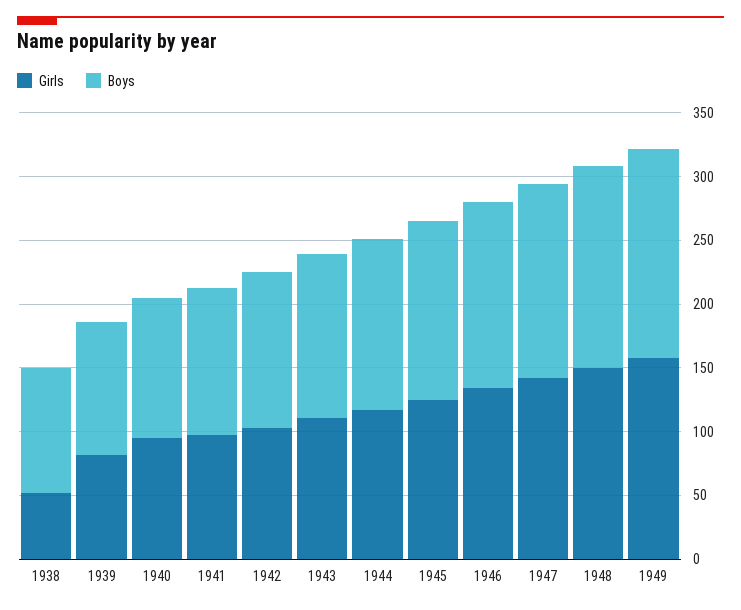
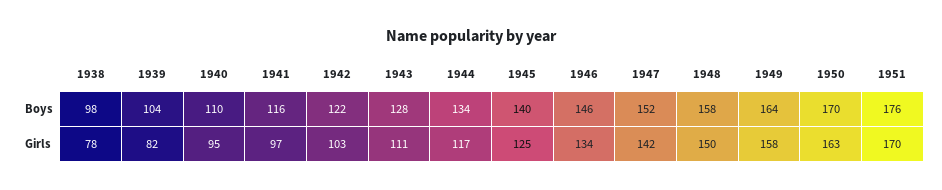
Girls, 1938: 50 -> 78
Boys, 1950: none -> 170
Boys, 1951: none -> 176
Girls, 1950: none -> 163
Girls, 1951: none -> 170

